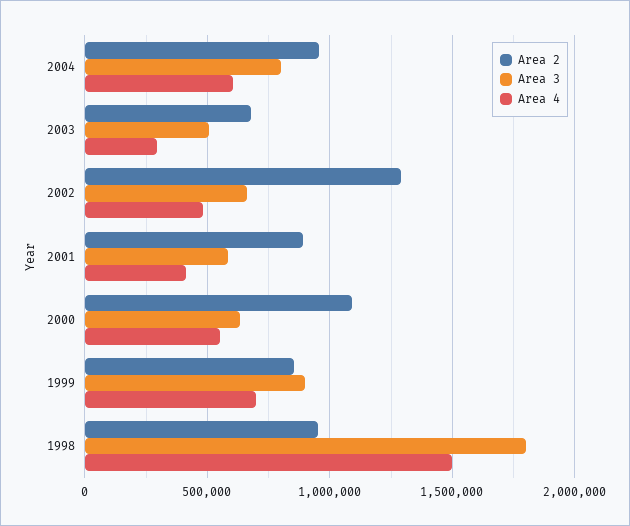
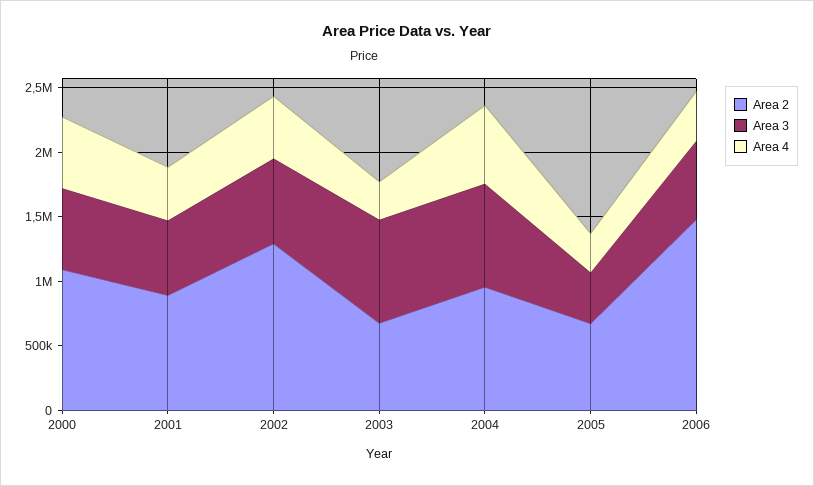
Area 3, 2003: 500000 -> 800000
Area 2, 1999: 850000 -> none
Area 3, 1999: 900000 -> none
Area 4, 1999: 700000 -> none
Area 2, 1998: 950000 -> none
Area 3, 1998: 1800000 -> none
Area 4, 1998: 1500000 -> none
Area 2, 2005: none -> 700000
Area 3, 2005: none -> 400000
Area 4, 2005: none -> 300000
Area 2, 2006: none -> 1500000
Area 3, 2006: none -> 600000
Area 4, 2006: none -> 400000

